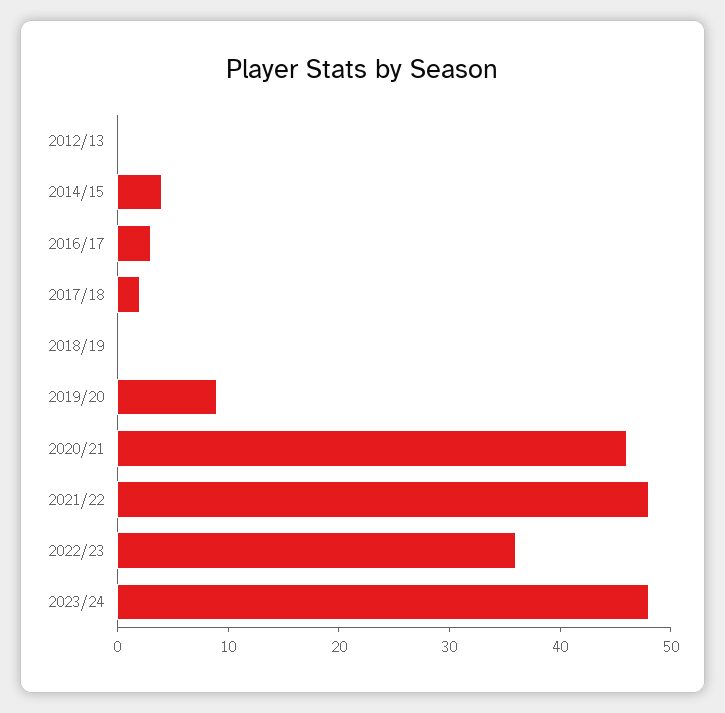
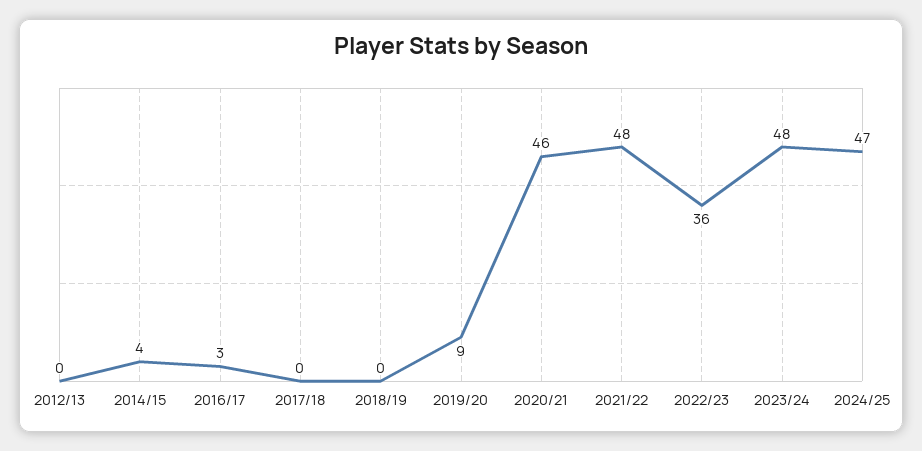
2017/18: 2 -> 0
2024/25: none -> 47

